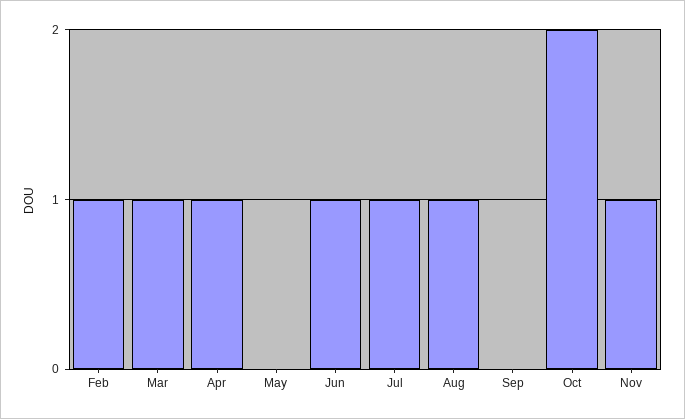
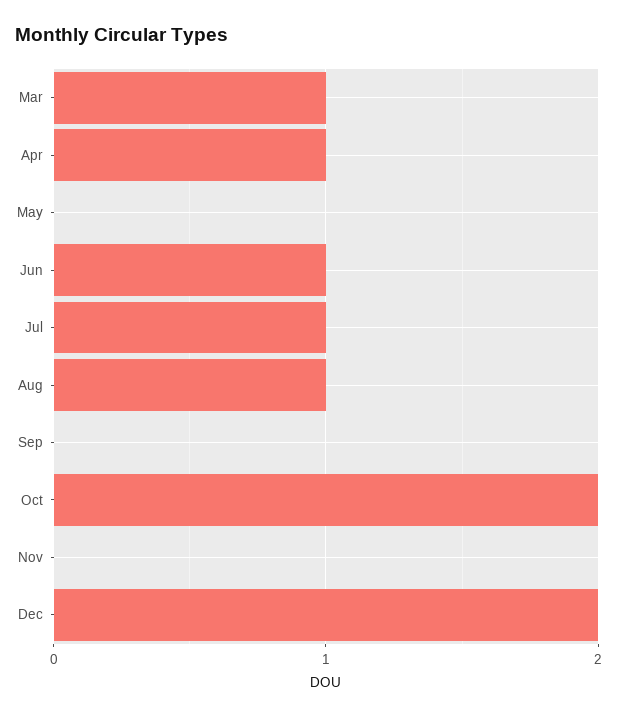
Feb: 1 -> none
Nov: 1 -> 0
Dec: none -> 2

